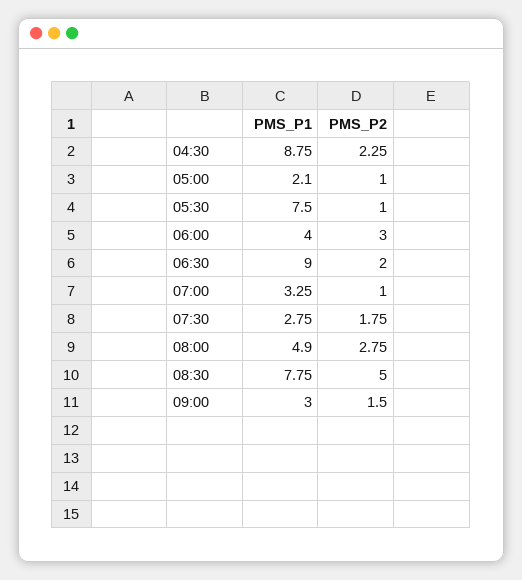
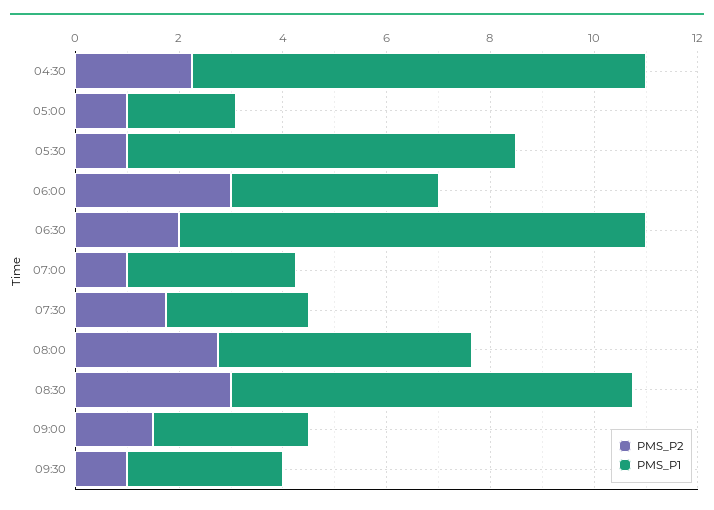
PMS_P2, 08:30: 5 -> 3
PMS_P2, 09:30: none -> 1
PMS_P1, 09:30: none -> 3

